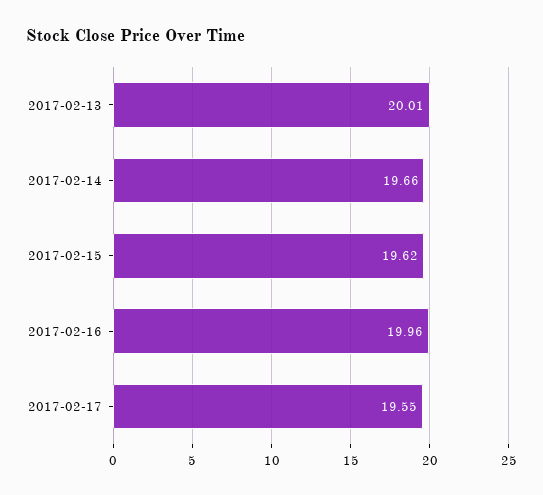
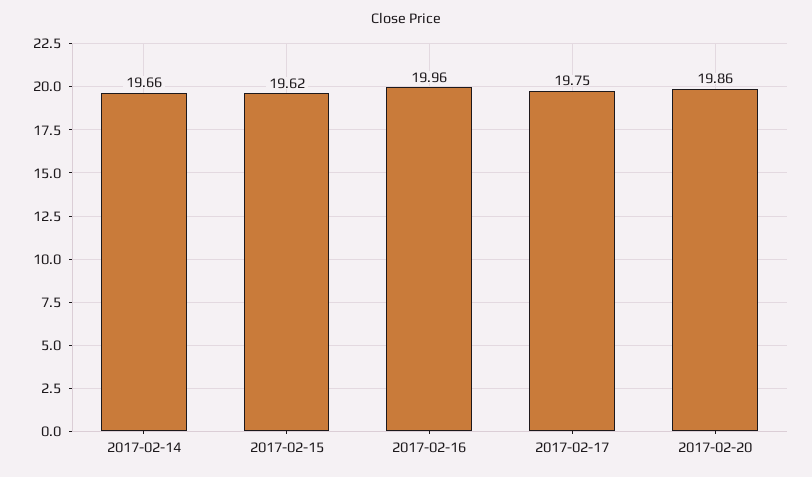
2017-02-13: 20.01 -> none
2017-02-17: 19.55 -> 19.75
2017-02-20: none -> 19.86

